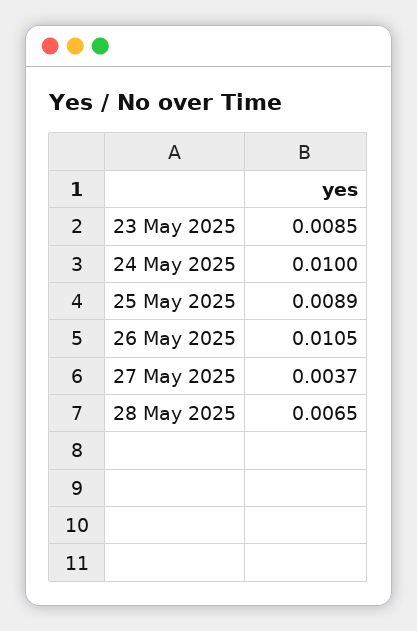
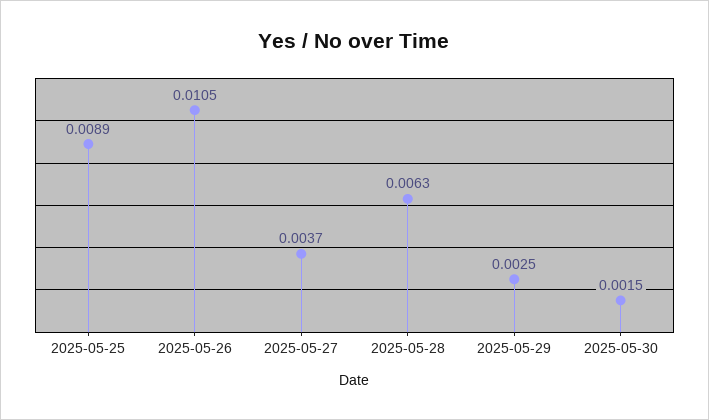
23 May 2025: 0.0085 -> none
24 May 2025: 0.01 -> none
28 May 2025: 0.0065 -> 0.0063
2025-05-29: none -> 0.0025
2025-05-30: none -> 0.0015

